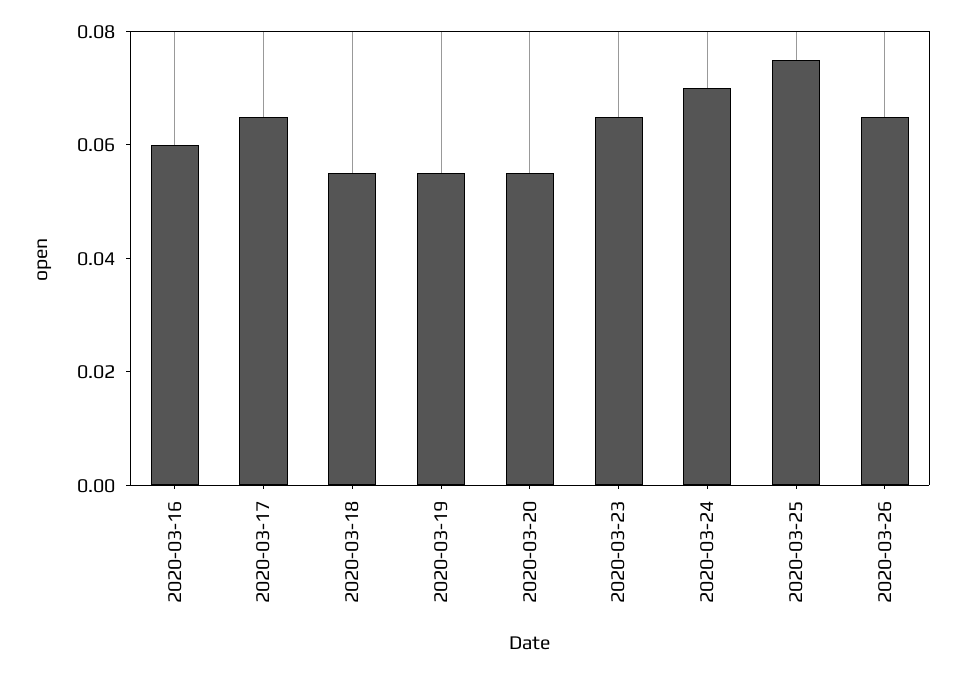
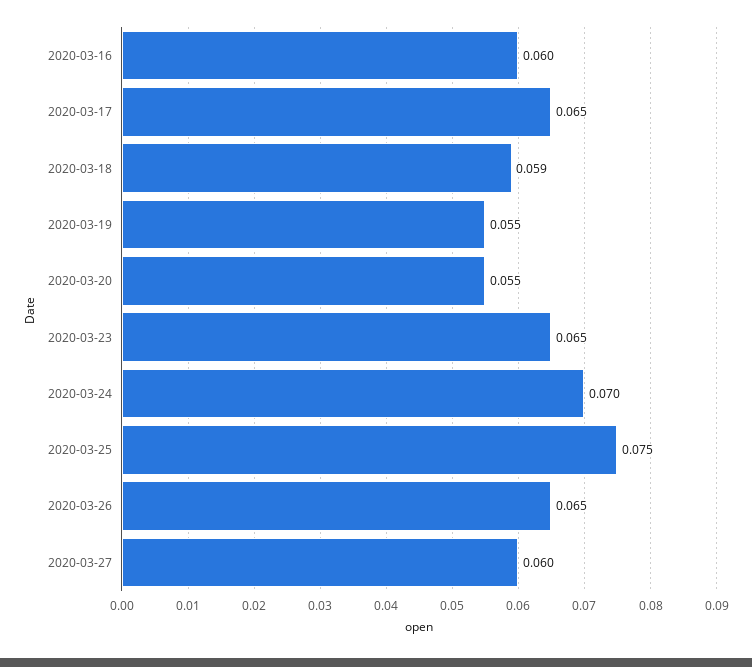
2020-03-18: 0.055 -> 0.059
2020-03-27: none -> 0.06

